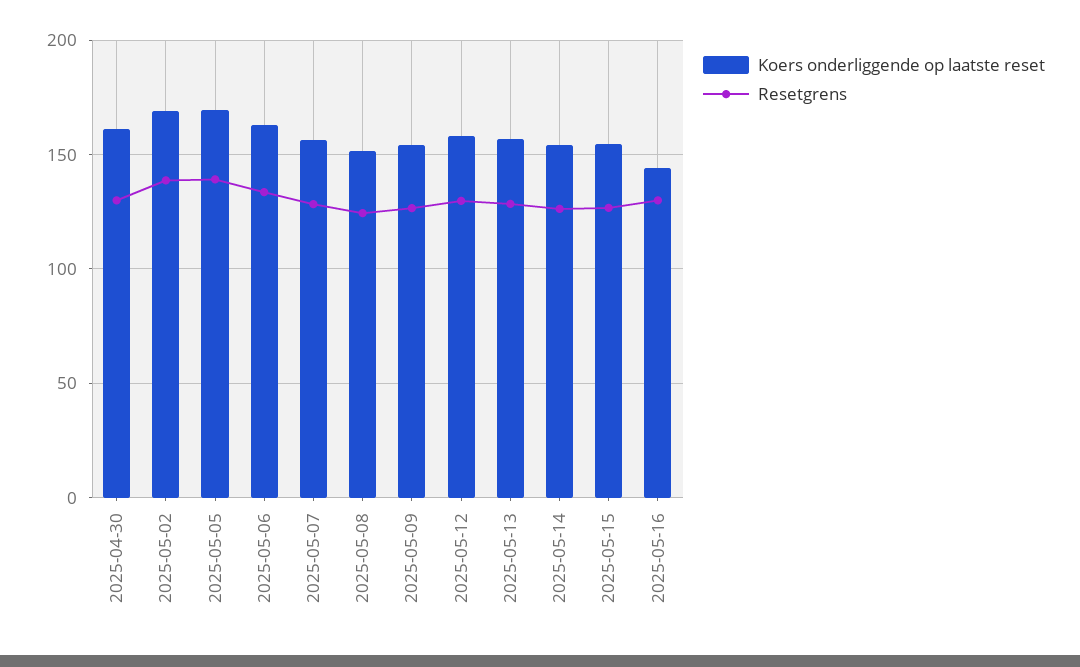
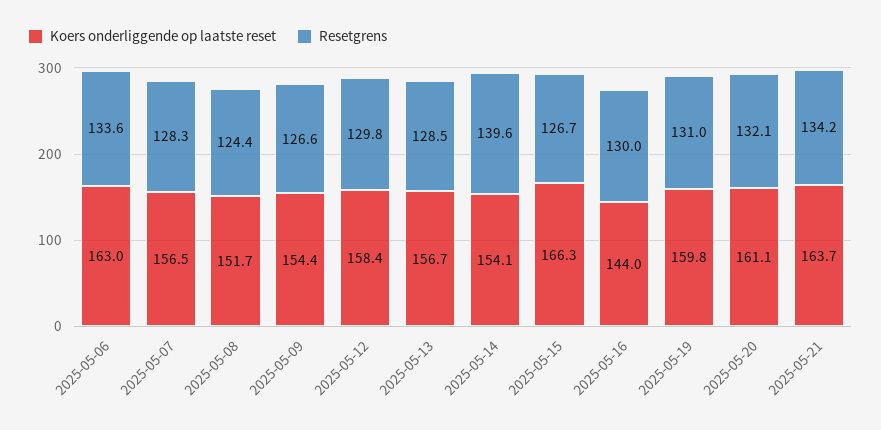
Koers onderliggende op laatste reset, 2025-04-30: 160 -> none
Resetgrens, 2025-04-30: 130 -> none
Koers onderliggende op laatste reset, 2025-05-02: 170 -> none
Resetgrens, 2025-05-02: 140 -> none
Koers onderliggende op laatste reset, 2025-05-05: 170 -> none
Resetgrens, 2025-05-05: 140 -> none
Resetgrens, 2025-05-14: 125 -> 139.6
Koers onderliggende op laatste reset, 2025-05-15: 155 -> 166.3
Koers onderliggende op laatste reset, 2025-05-19: none -> 159.8
Resetgrens, 2025-05-19: none -> 131
Koers onderliggende op laatste reset, 2025-05-20: none -> 161.1
Resetgrens, 2025-05-20: none -> 132.1
Koers onderliggende op laatste reset, 2025-05-21: none -> 163.7
Resetgrens, 2025-05-21: none -> 134.2

